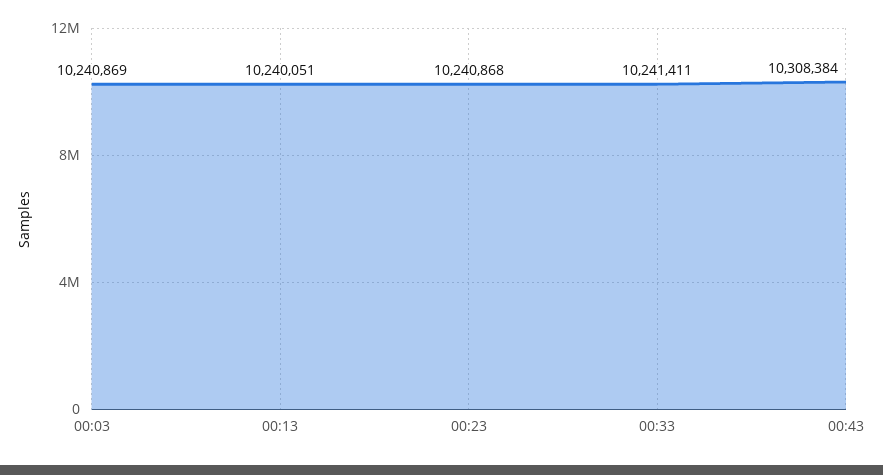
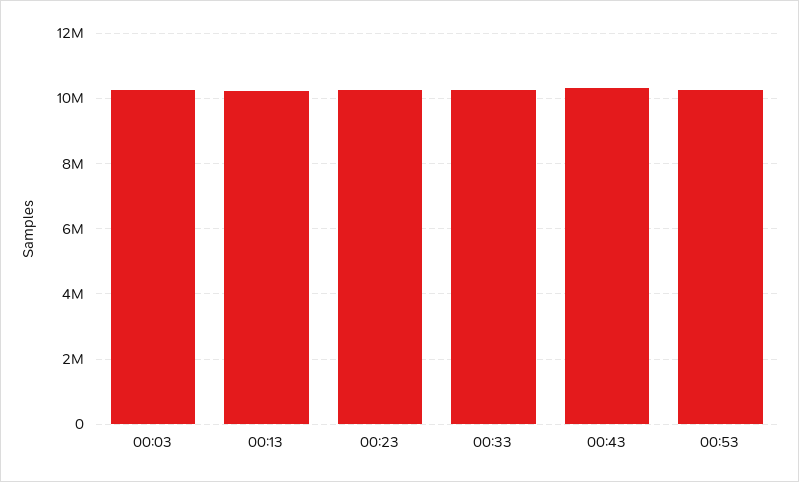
00:53: none -> 10200000

